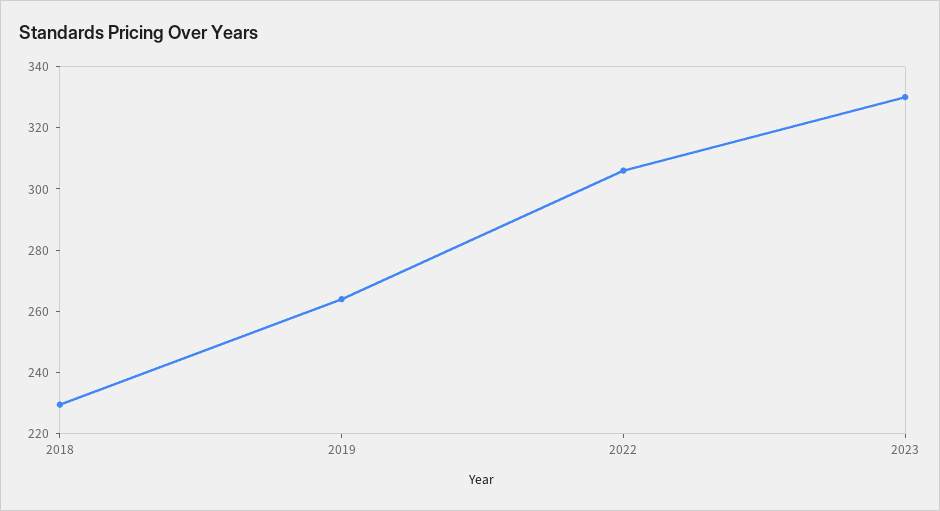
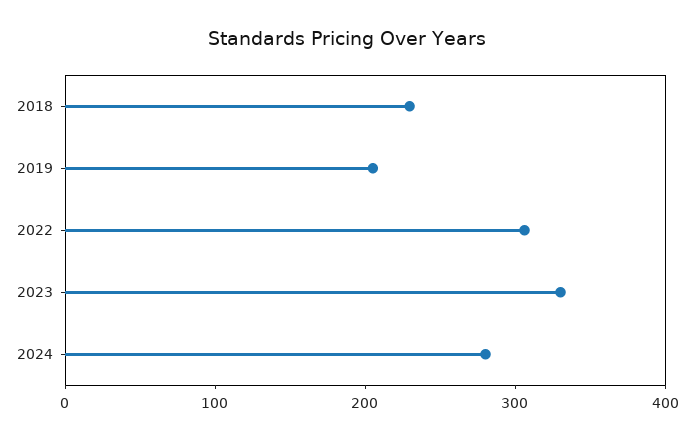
2019: 265 -> 200
2024: none -> 280

